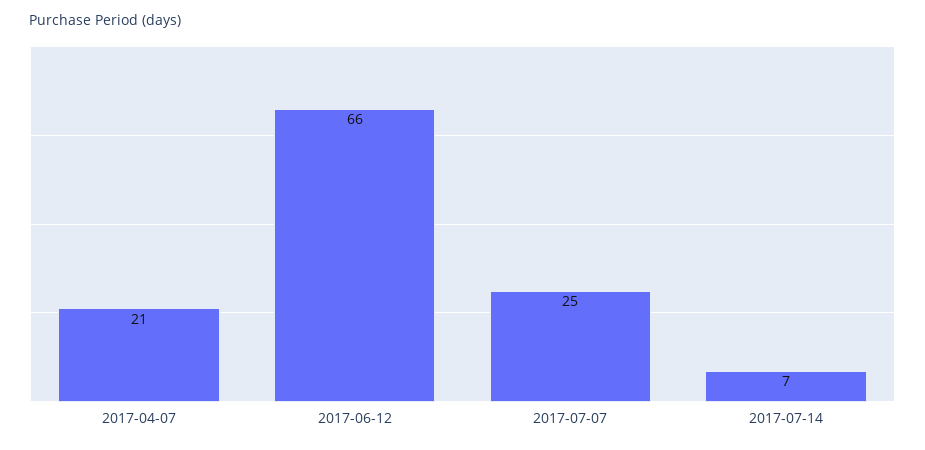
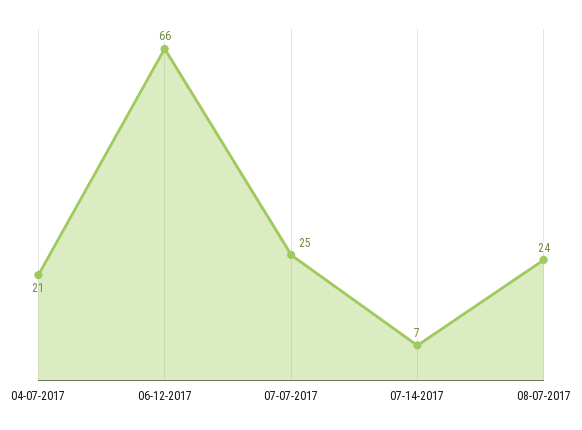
08-07-2017: none -> 24

